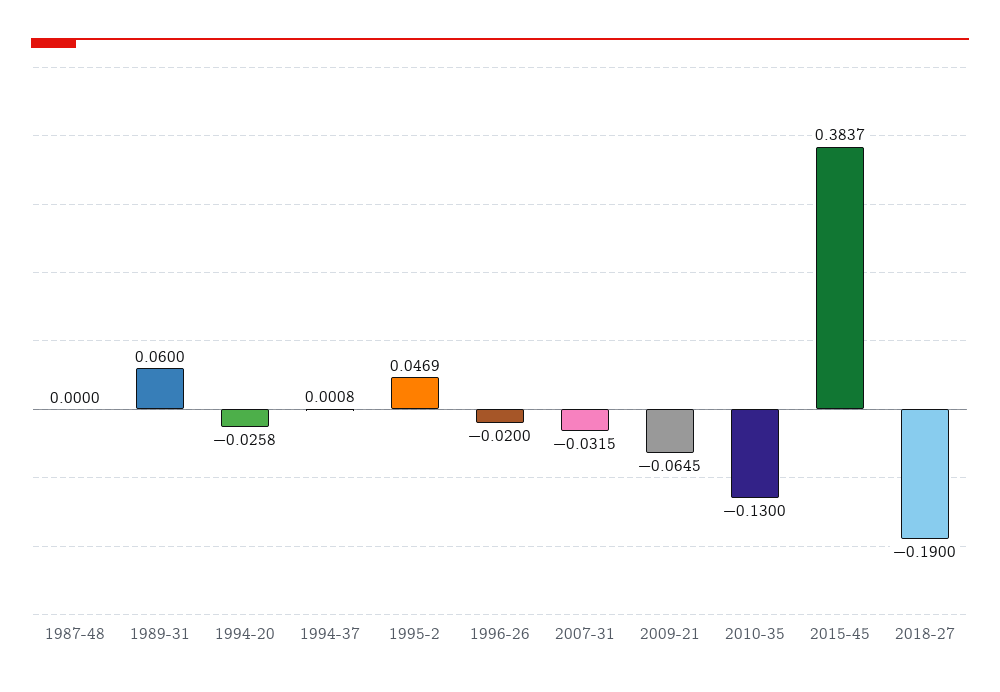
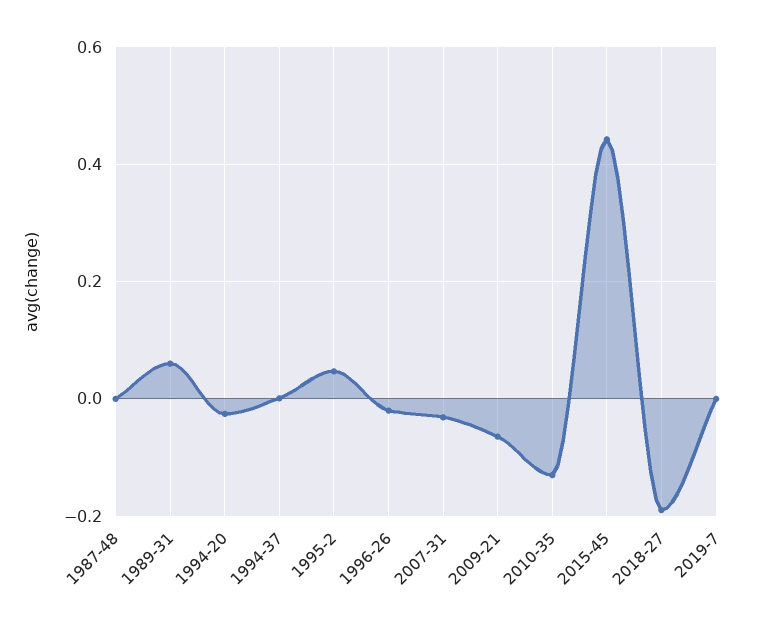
2015-45: 0.3837 -> 0.44
2019-7: none -> 0

